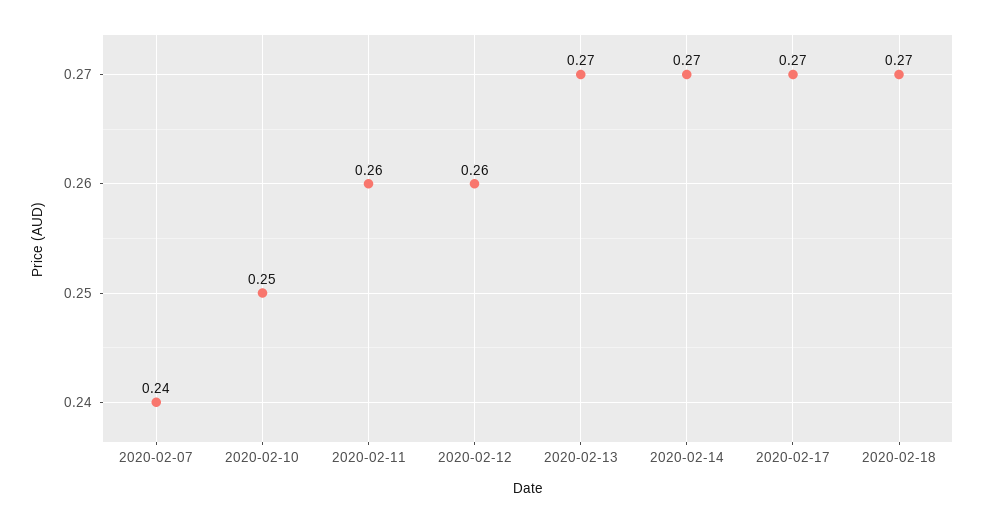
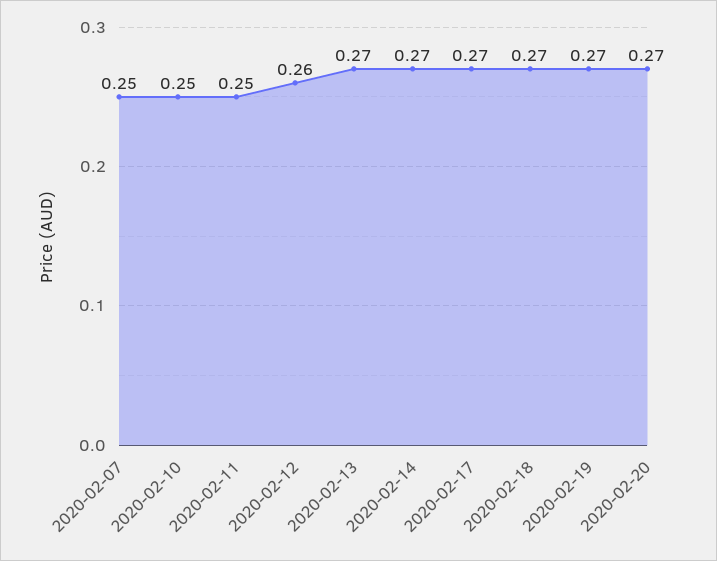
2020-02-07: 0.24 -> 0.25
2020-02-11: 0.26 -> 0.25
2020-02-19: none -> 0.27
2020-02-20: none -> 0.27

